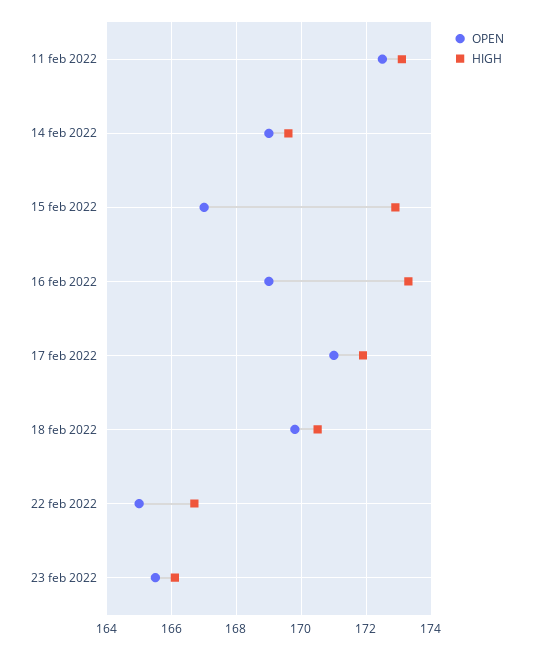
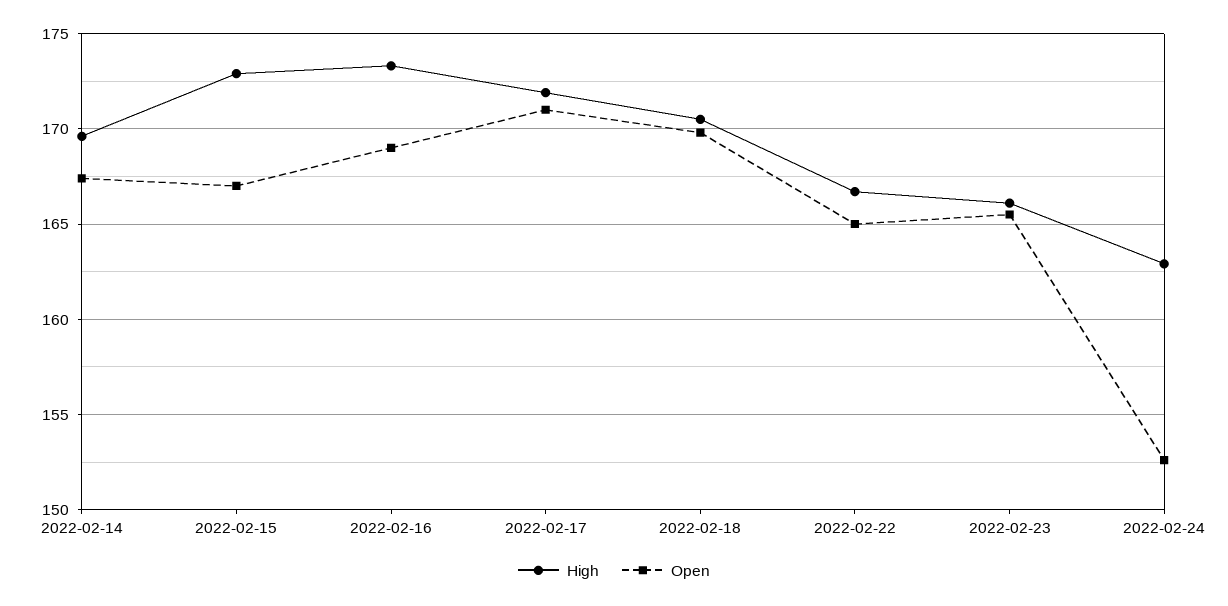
OPEN, 11 feb 2022: 172.5 -> none
HIGH, 11 feb 2022: 173 -> none
OPEN, 14 feb 2022: 169 -> 167.5
HIGH, 2022-02-24: none -> 163
OPEN, 2022-02-24: none -> 152.5

